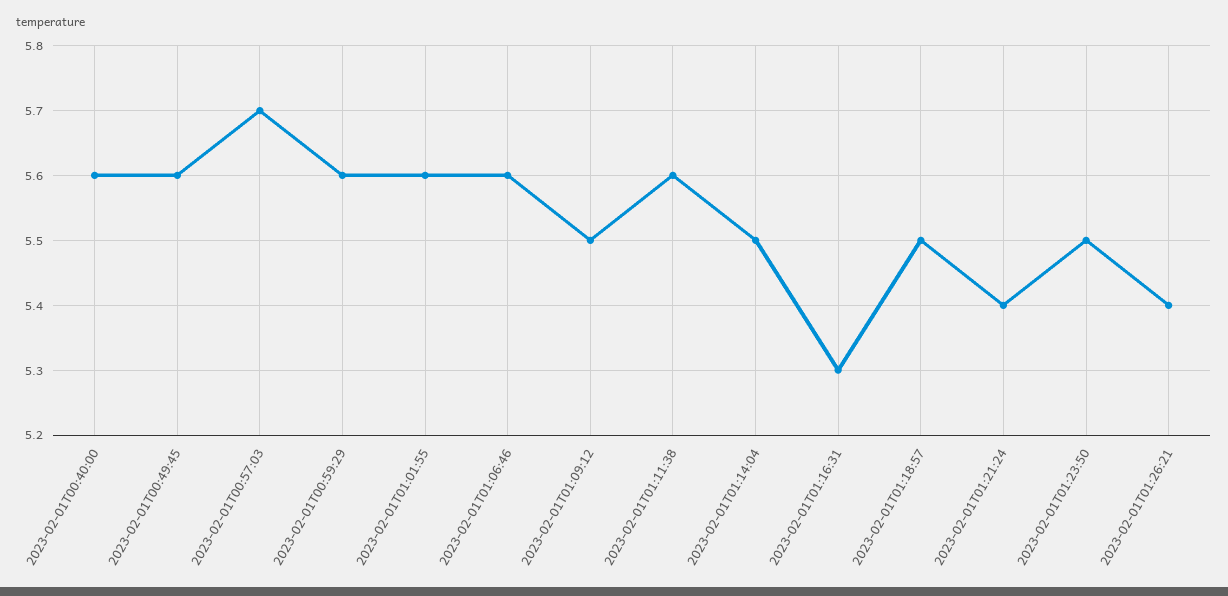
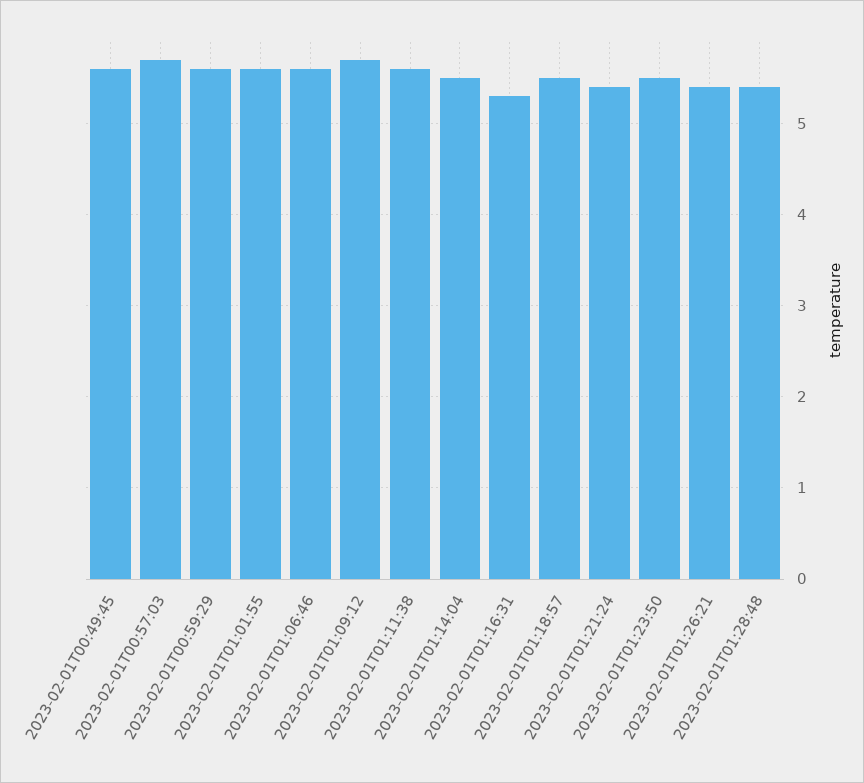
2023-02-01T00:40:00: 5.6 -> none
2023-02-01T01:09:12: 5.5 -> 5.7
2023-02-01T01:28:48: none -> 5.4

